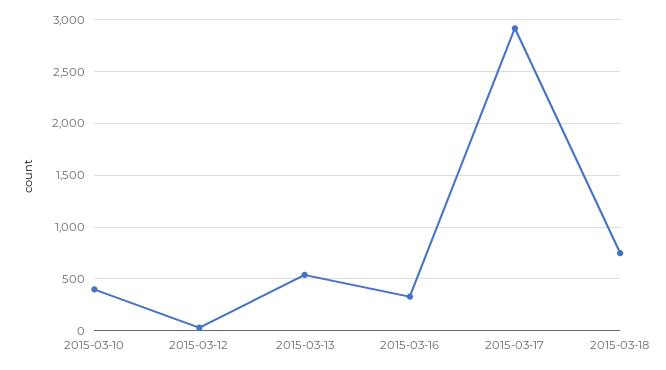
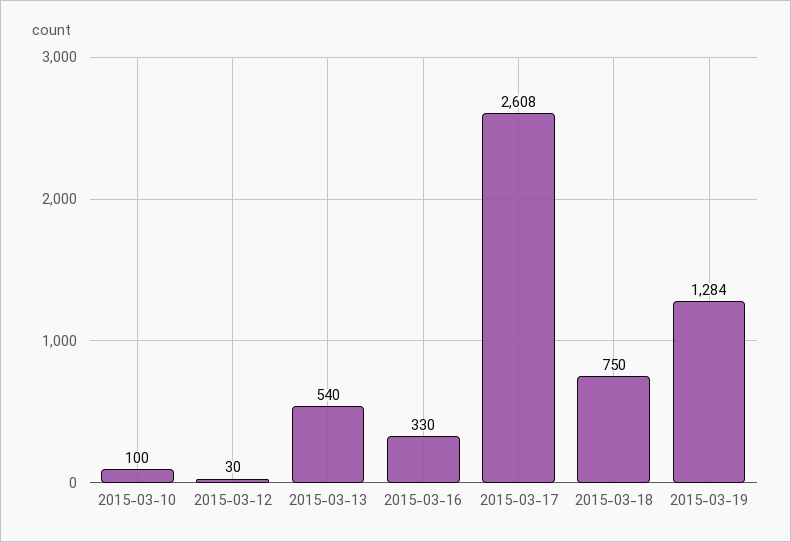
2015-03-10: 400 -> 100
2015-03-17: 2900 -> 2608
2015-03-19: none -> 1284

